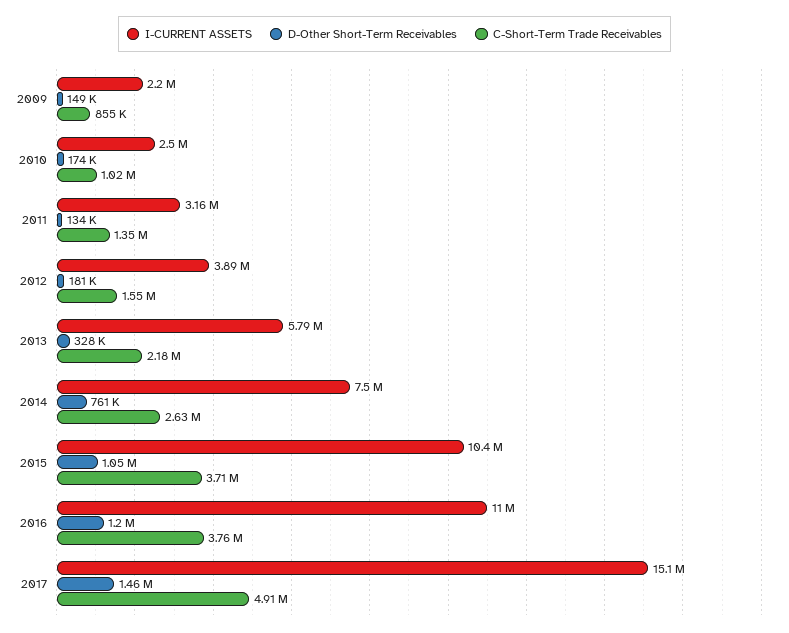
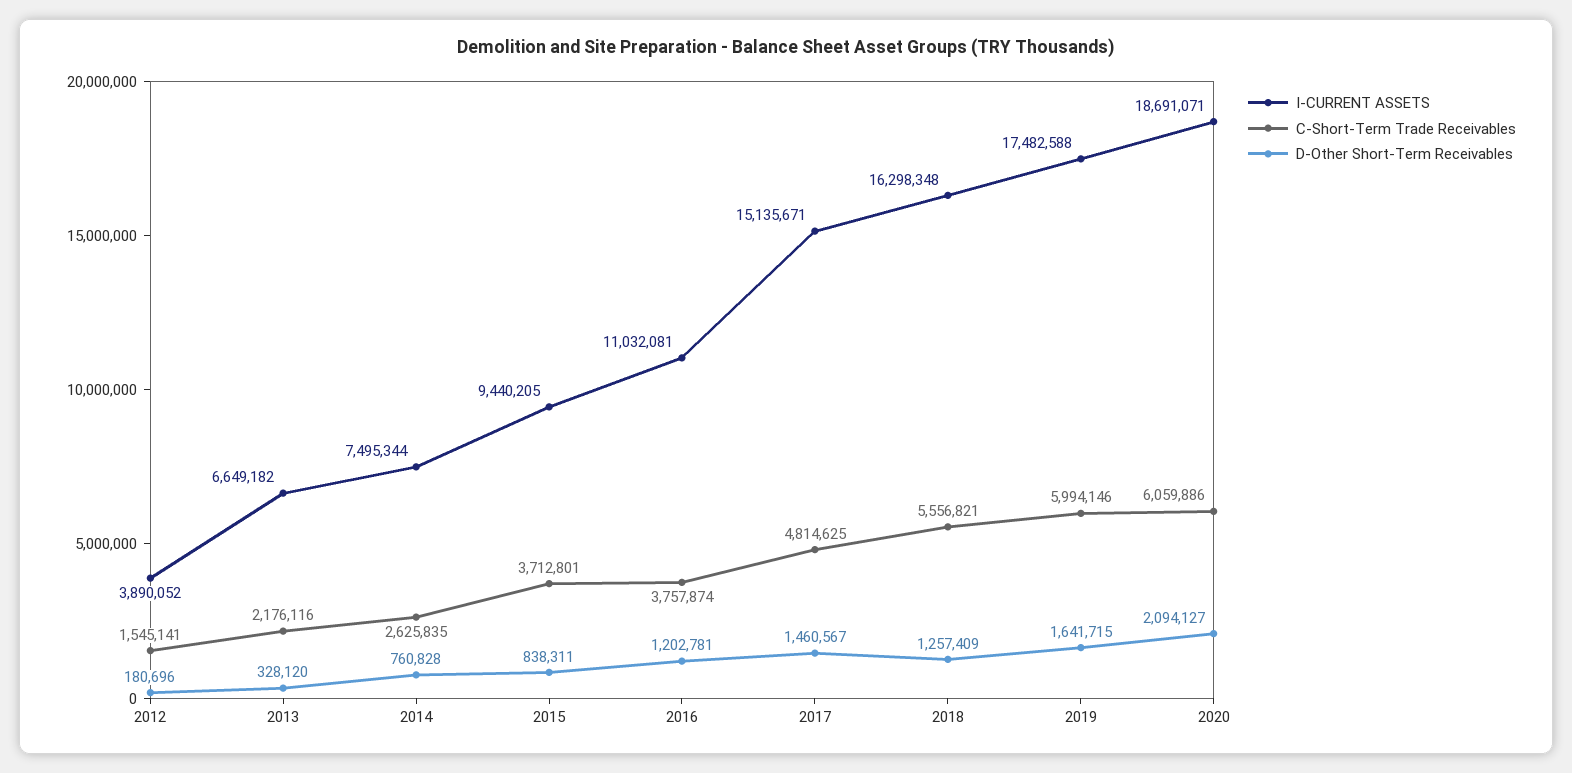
I-CURRENT ASSETS, 2009: 2200000 -> none
D-Other Short-Term Receivables, 2009: 149000 -> none
C-Short-Term Trade Receivables, 2009: 855000 -> none
I-CURRENT ASSETS, 2010: 2500000 -> none
D-Other Short-Term Receivables, 2010: 174000 -> none
C-Short-Term Trade Receivables, 2010: 1020000 -> none
I-CURRENT ASSETS, 2011: 3160000 -> none
D-Other Short-Term Receivables, 2011: 134000 -> none
C-Short-Term Trade Receivables, 2011: 1350000 -> none
I-CURRENT ASSETS, 2013: 5790000 -> 6649182
I-CURRENT ASSETS, 2015: 10400000 -> 9440205
D-Other Short-Term Receivables, 2015: 1050000 -> 838311
C-Short-Term Trade Receivables, 2017: 4910000 -> 4814625
I-CURRENT ASSETS, 2018: none -> 16298348
C-Short-Term Trade Receivables, 2018: none -> 5556821
D-Other Short-Term Receivables, 2018: none -> 1257409
I-CURRENT ASSETS, 2019: none -> 17482588
C-Short-Term Trade Receivables, 2019: none -> 5994146
D-Other Short-Term Receivables, 2019: none -> 1641715
I-CURRENT ASSETS, 2020: none -> 18691071
C-Short-Term Trade Receivables, 2020: none -> 6059886
D-Other Short-Term Receivables, 2020: none -> 2094127

